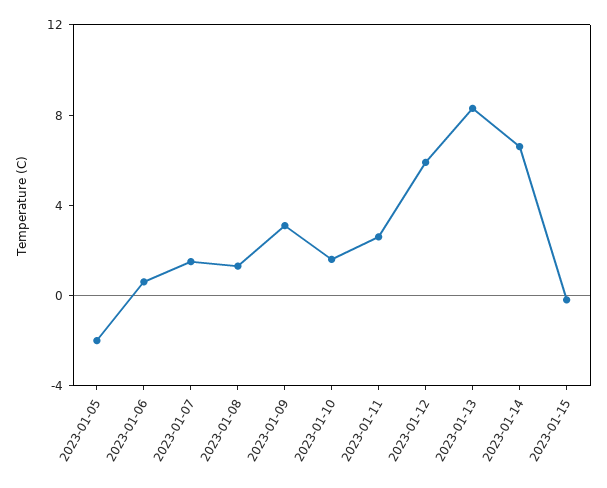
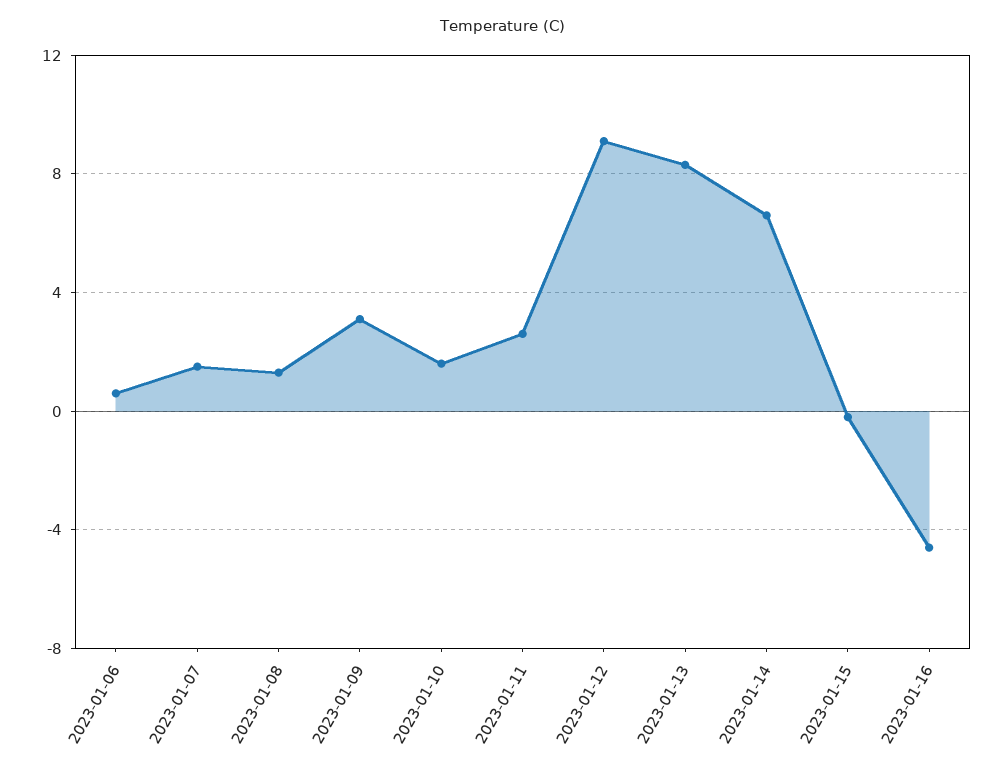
2023-01-05: -2 -> none
2023-01-12: 6 -> 9
2023-01-16: none -> -4.5

